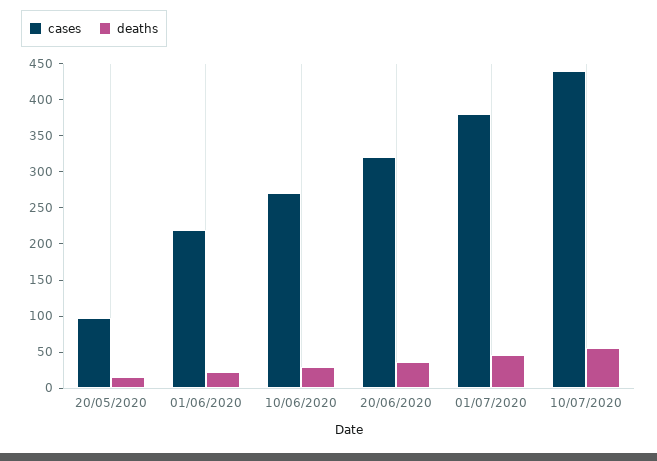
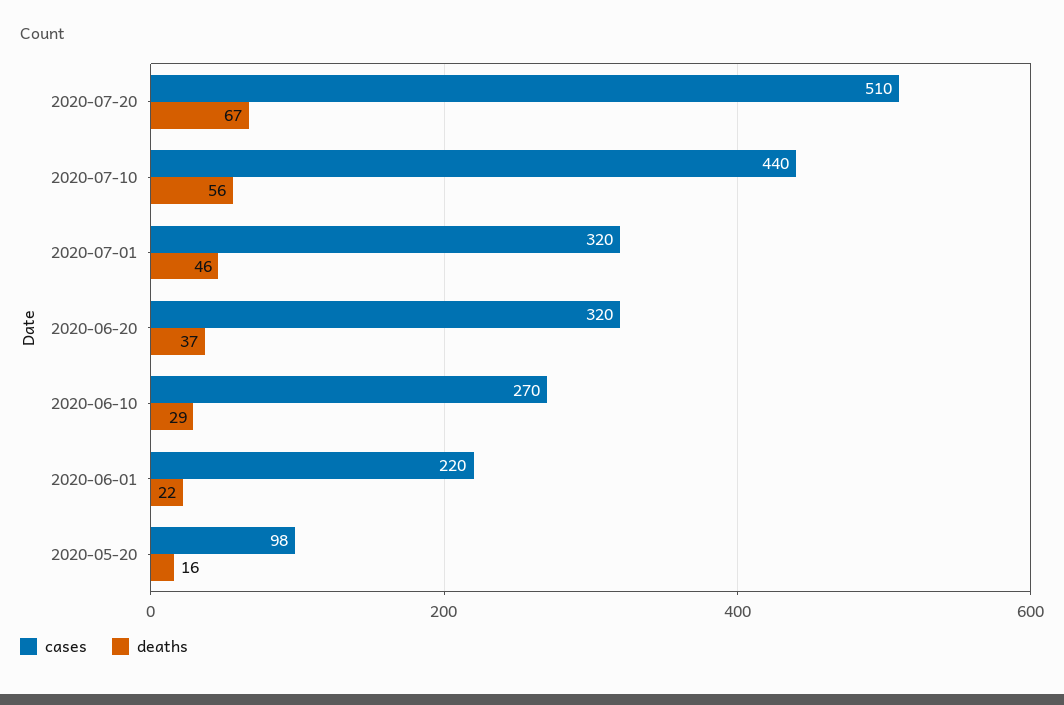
cases, 01/07/2020: 375 -> 320
cases, 2020-07-20: none -> 510
deaths, 2020-07-20: none -> 67

